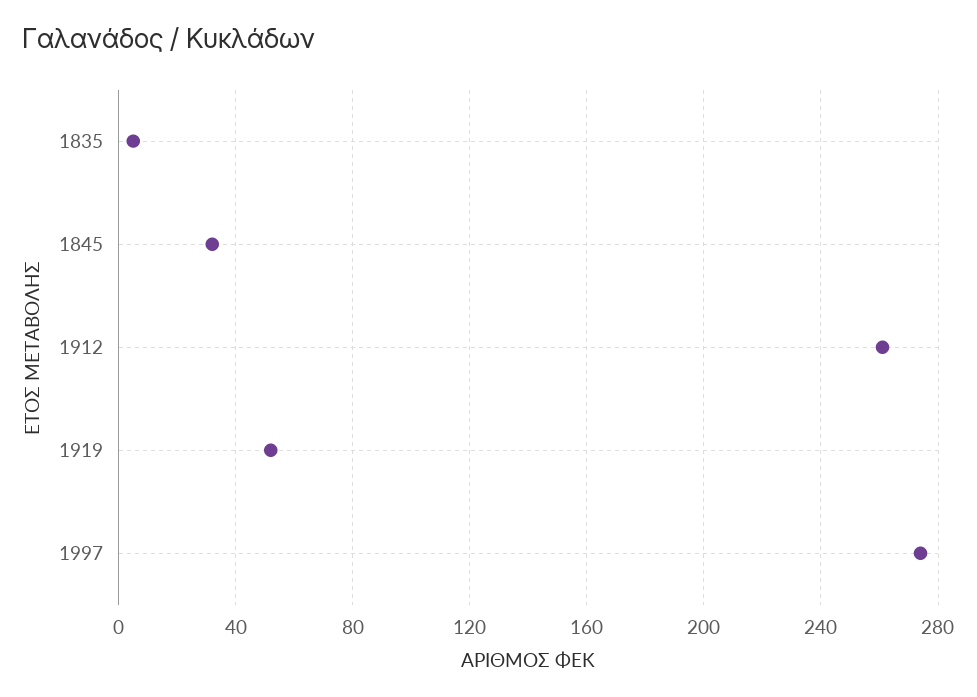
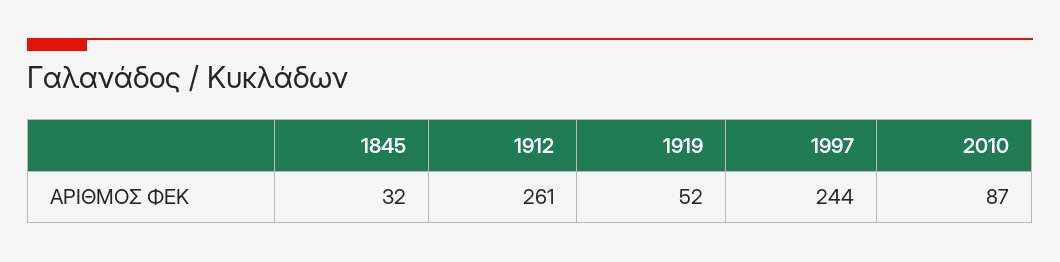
1835: 5 -> none
1997: 275 -> 244
2010: none -> 87

